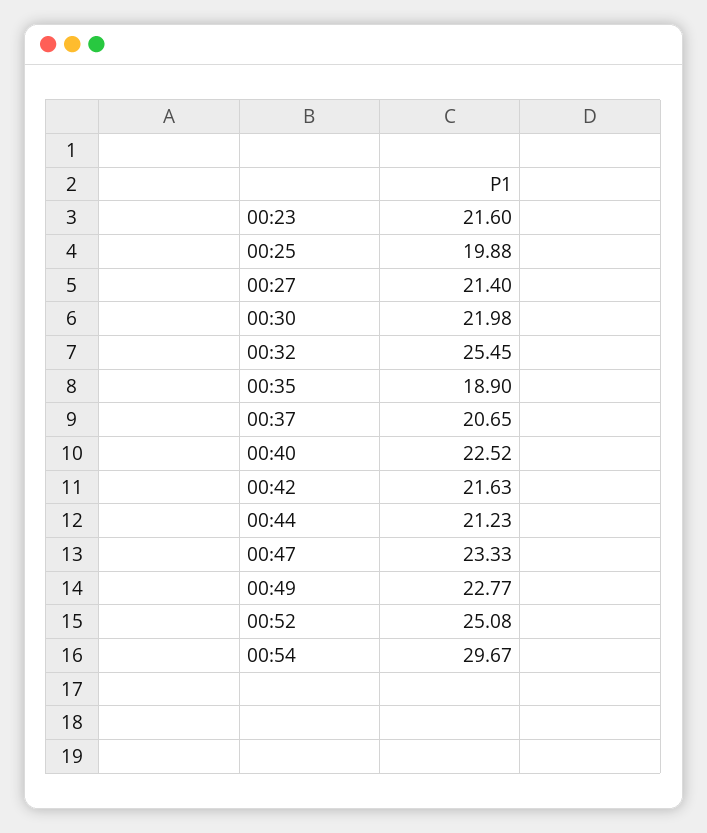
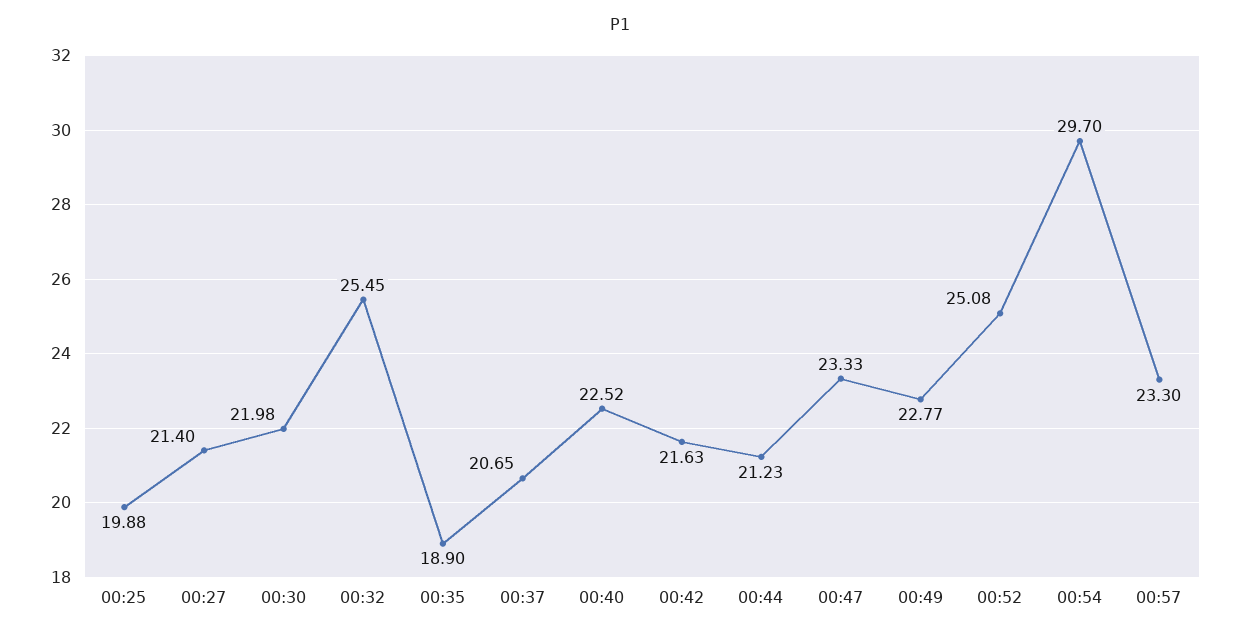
00:23: 21.6 -> none
00:54: 29.67 -> 29.7
00:57: none -> 23.3

